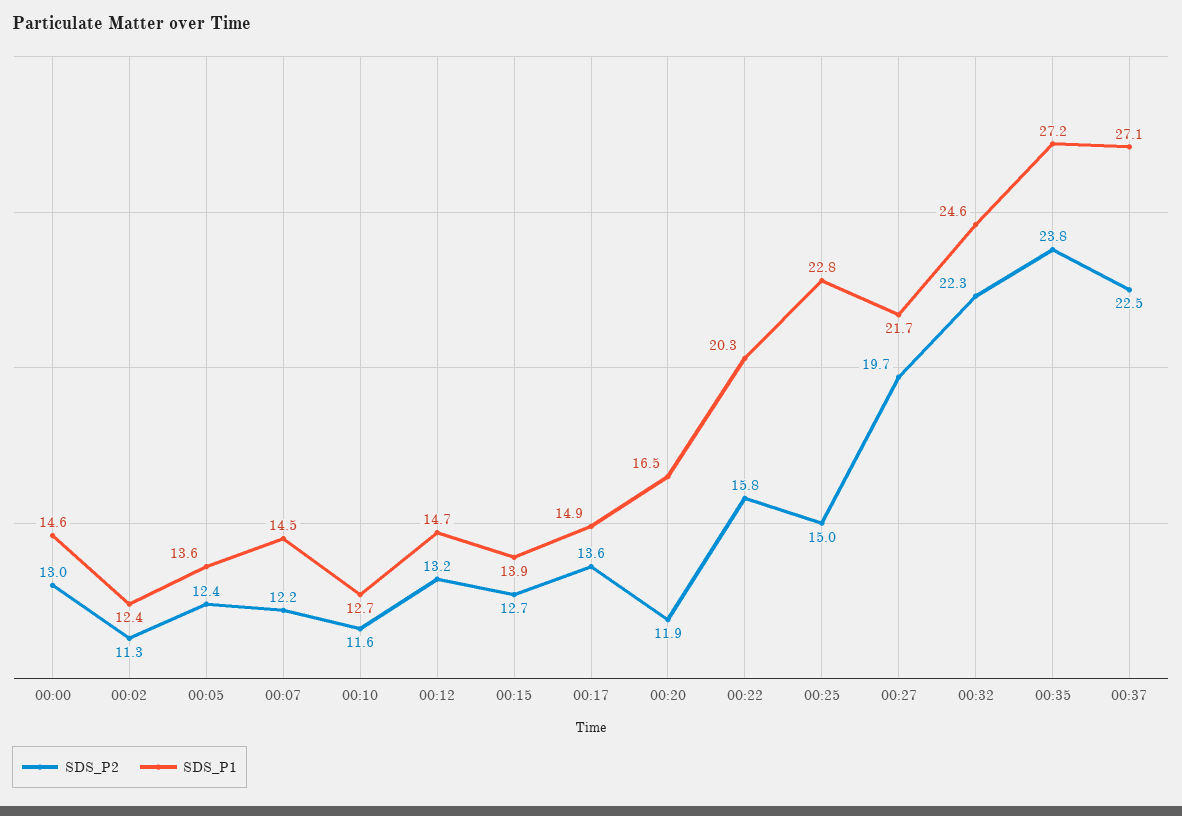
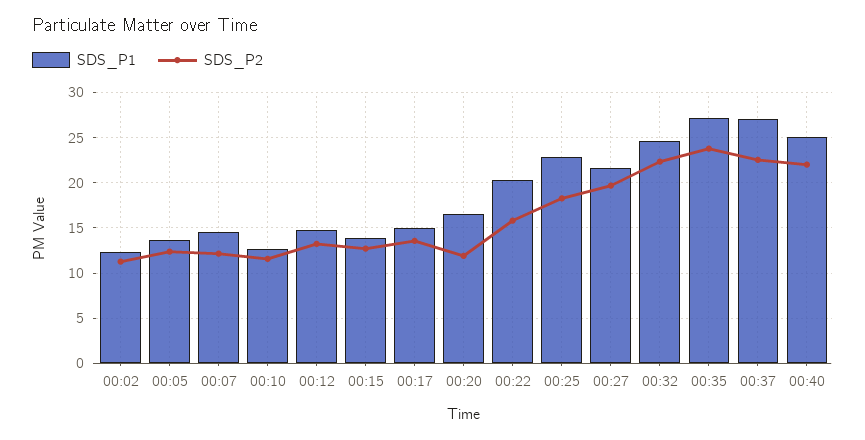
SDS_P2, 00:00: 13 -> none
SDS_P1, 00:00: 14.6 -> none
SDS_P2, 00:25: 15 -> 18
SDS_P1, 00:40: none -> 25
SDS_P2, 00:40: none -> 22

